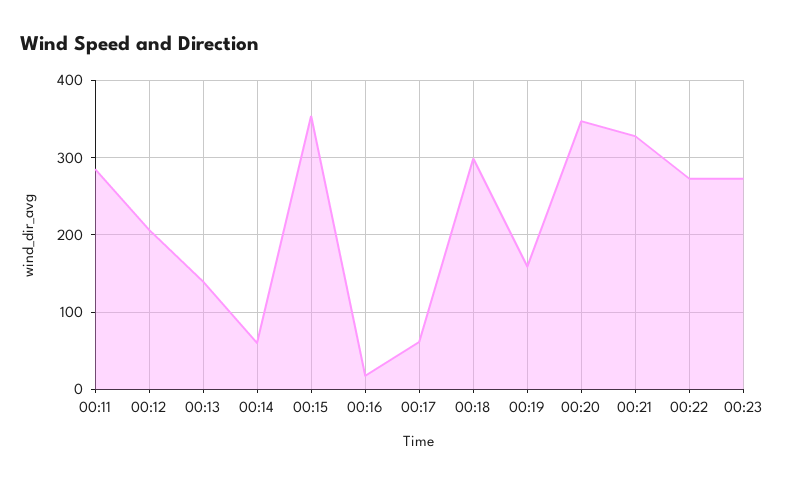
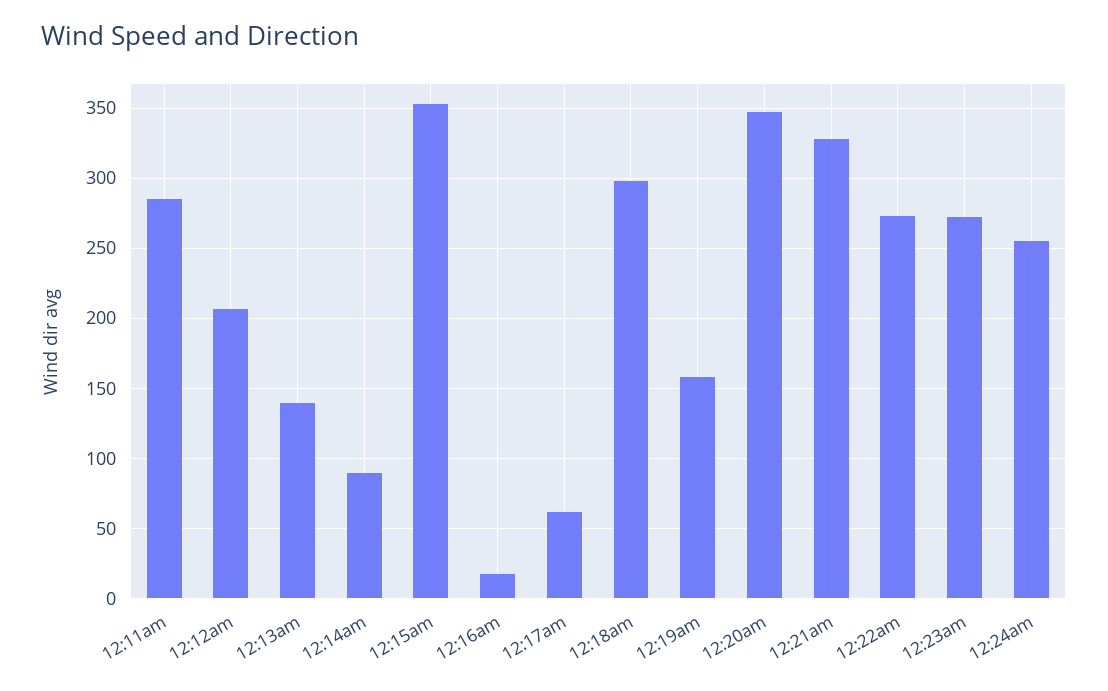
00:14: 60 -> 90
12:24am: none -> 255

